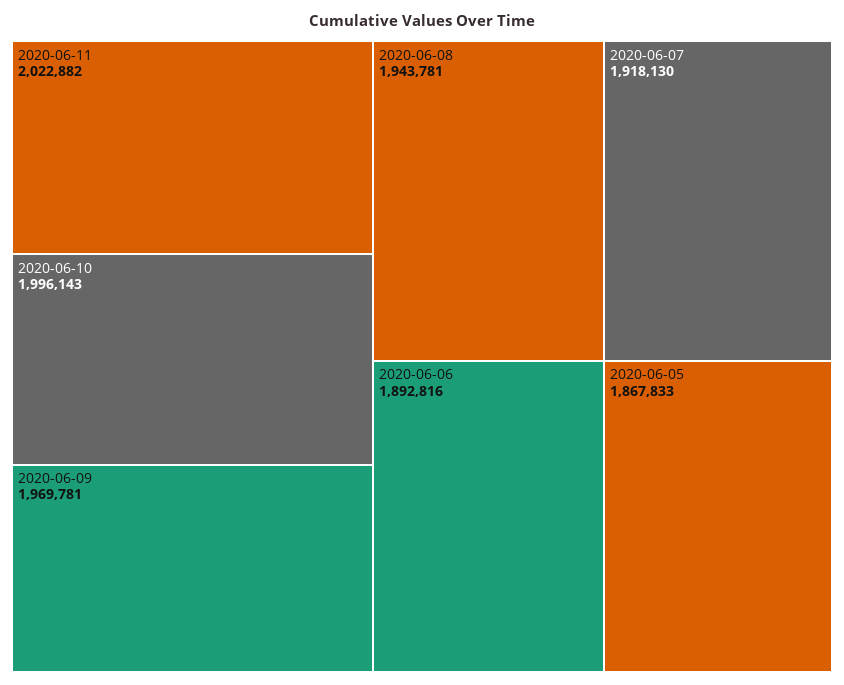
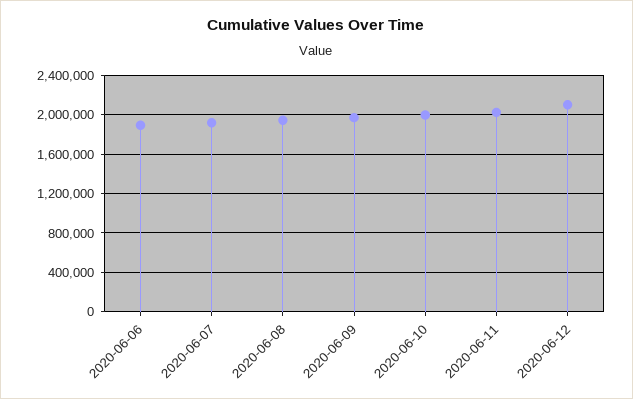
2020-06-05: 1867833 -> none
2020-06-12: none -> 2100000

